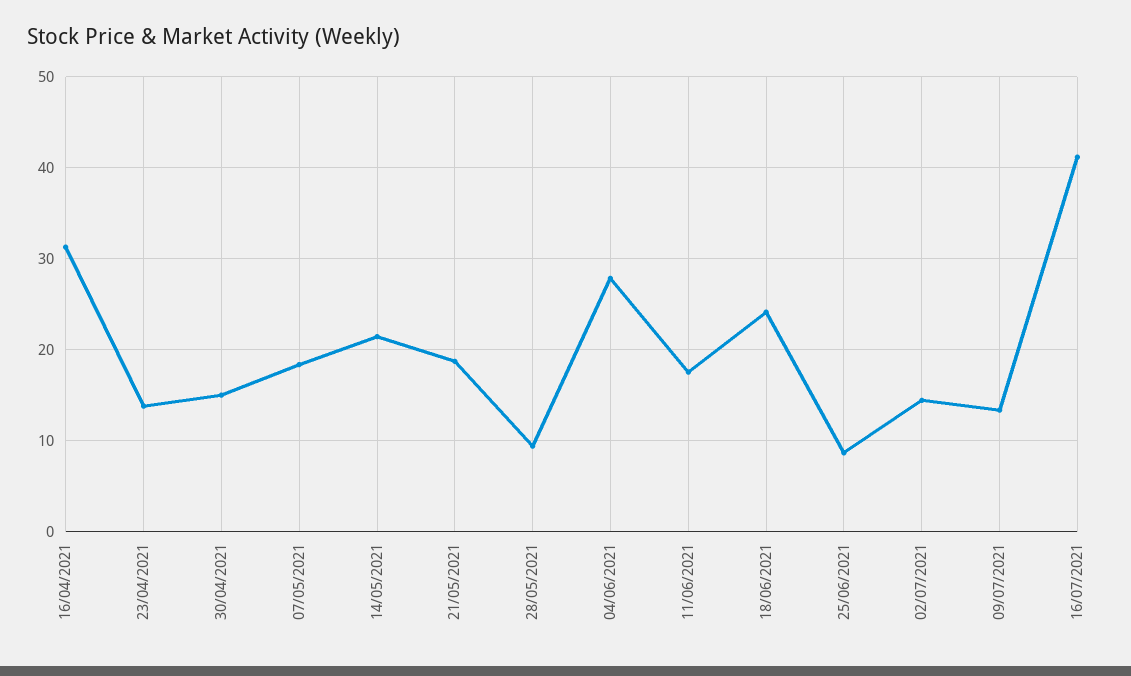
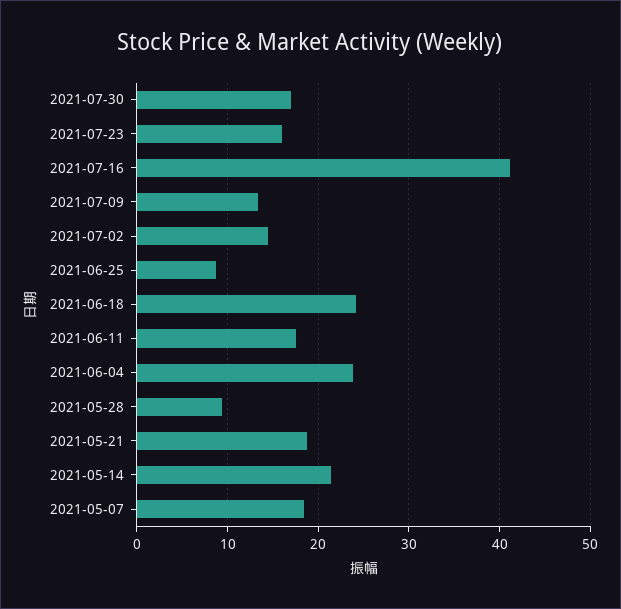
16/04/2021: 31 -> none
23/04/2021: 14 -> none
30/04/2021: 15 -> none
04/06/2021: 28 -> 24
2021-07-30: none -> 17
2021-07-23: none -> 16

